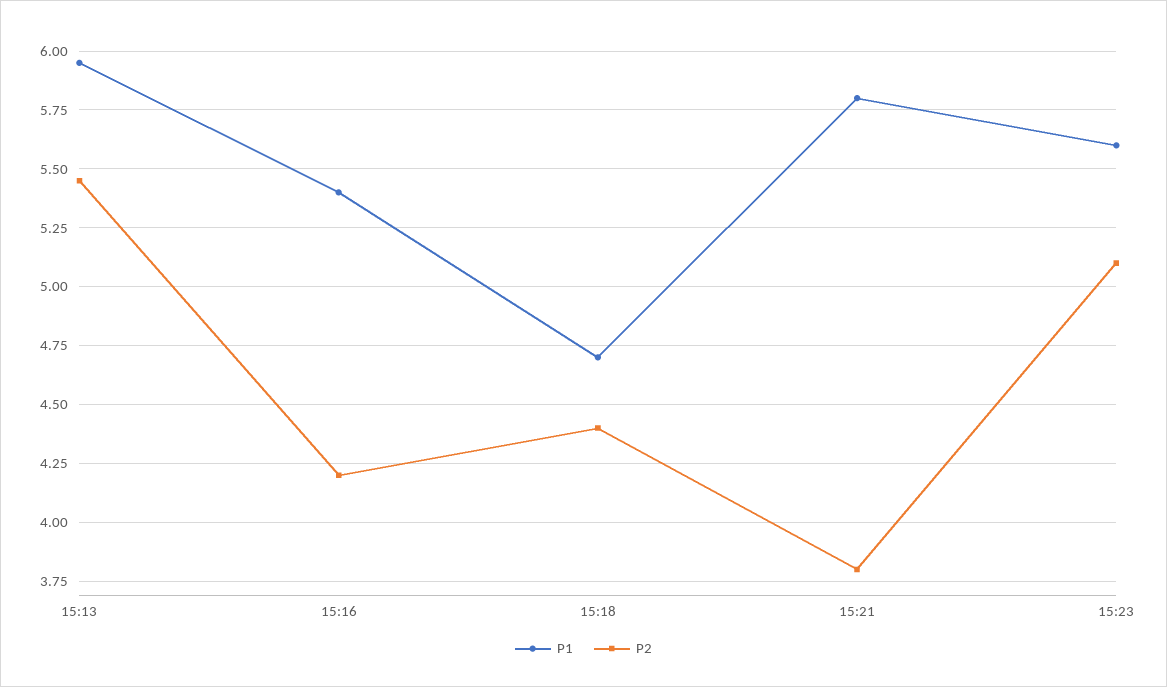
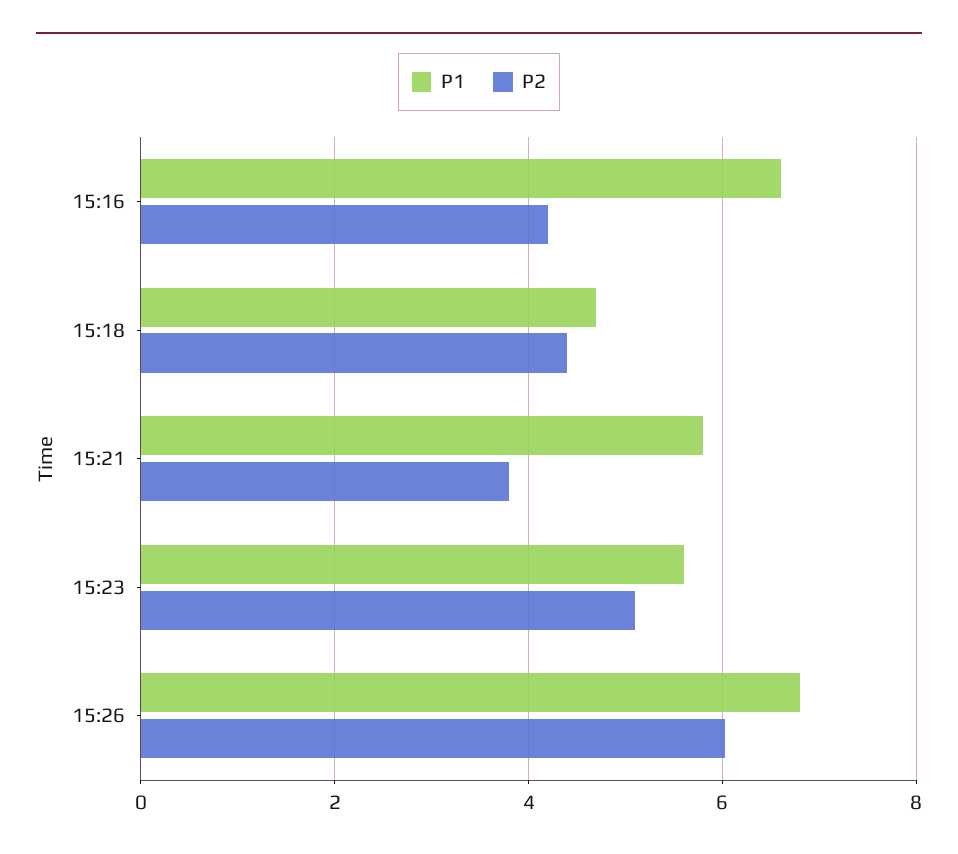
P1, 15:13: 5.95 -> none
P2, 15:13: 5.45 -> none
P1, 15:16: 5.4 -> 6.6
P1, 15:26: none -> 6.8
P2, 15:26: none -> 6

